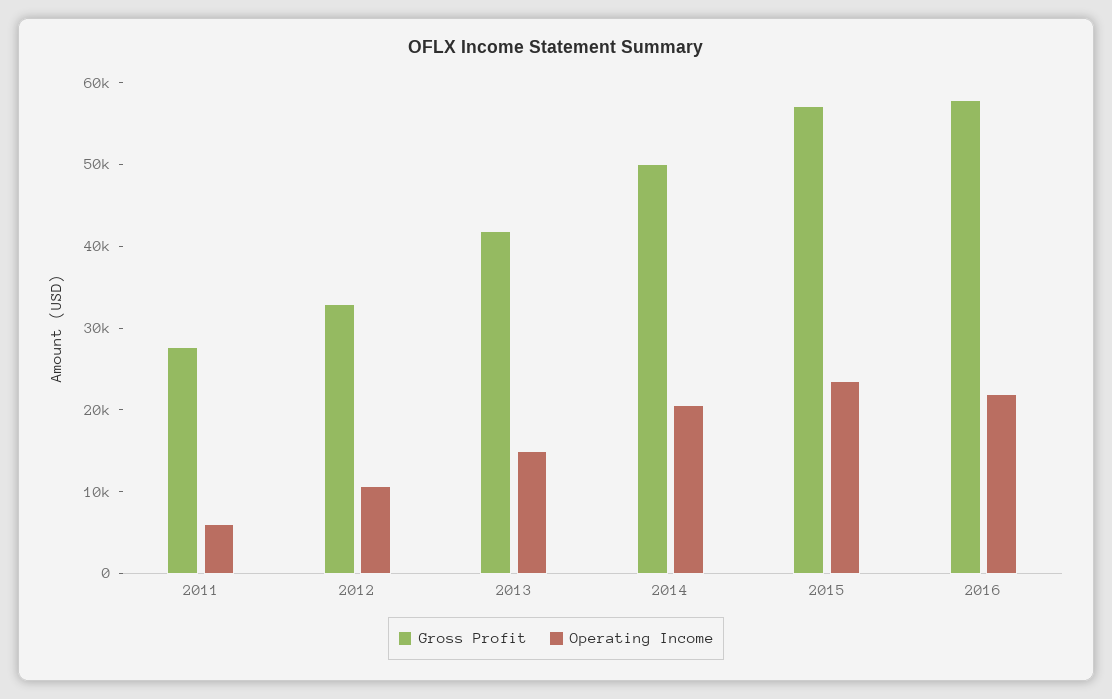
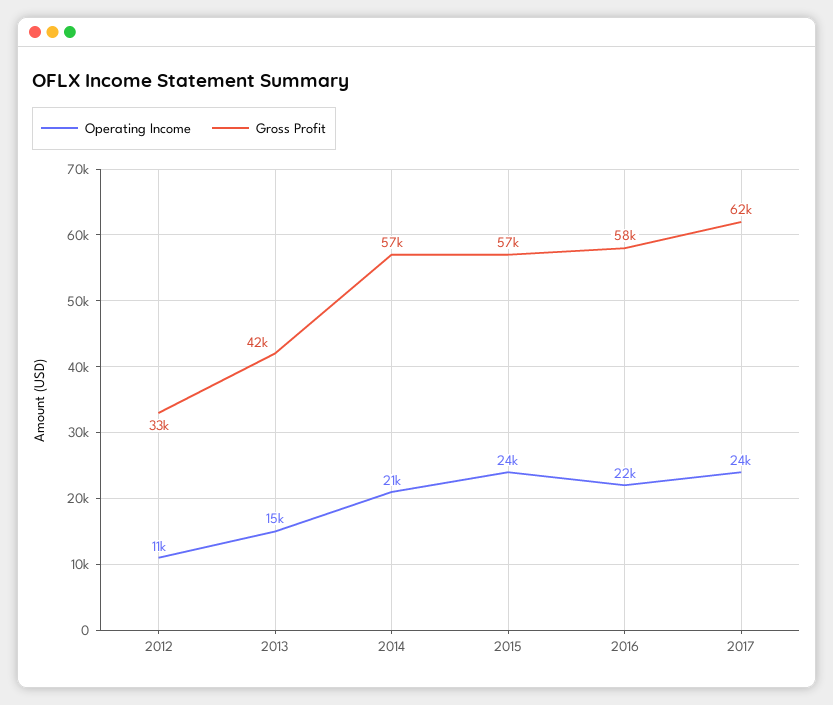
Gross Profit, 2011: 28000 -> none
Operating Income, 2011: 6000 -> none
Gross Profit, 2014: 50000 -> 57000
Operating Income, 2017: none -> 24000
Gross Profit, 2017: none -> 62000

